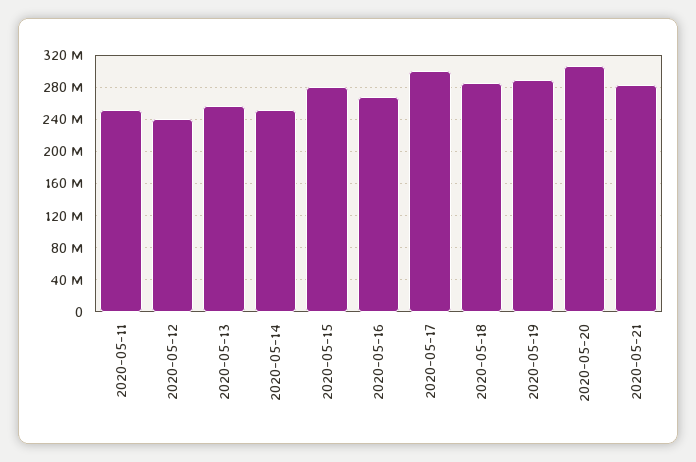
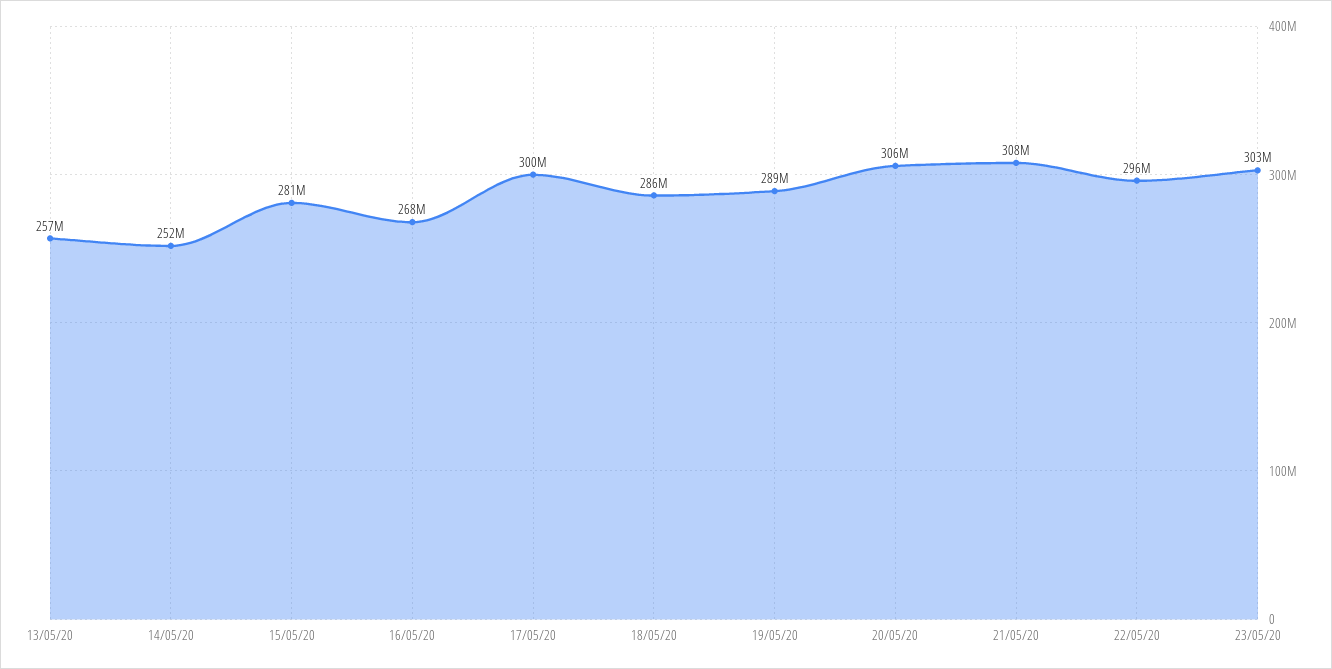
2020-05-11: 250000000 -> none
2020-05-12: 240000000 -> none
2020-05-21: 280000000 -> 308000000
22/05/20: none -> 296000000
23/05/20: none -> 303000000

